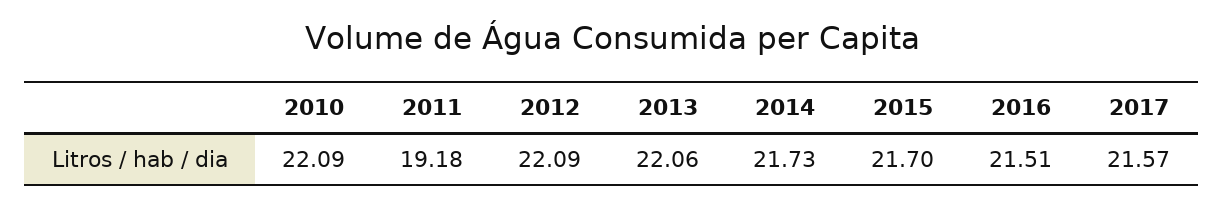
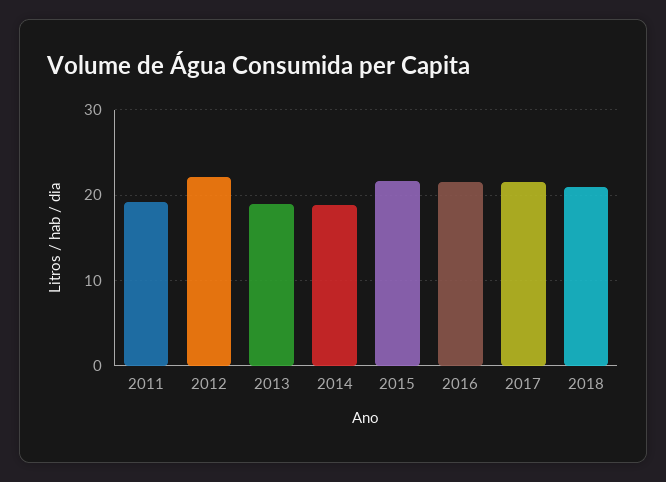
2010: 22.09 -> none
2013: 22.06 -> 19
2014: 21.73 -> 19
2018: none -> 21

